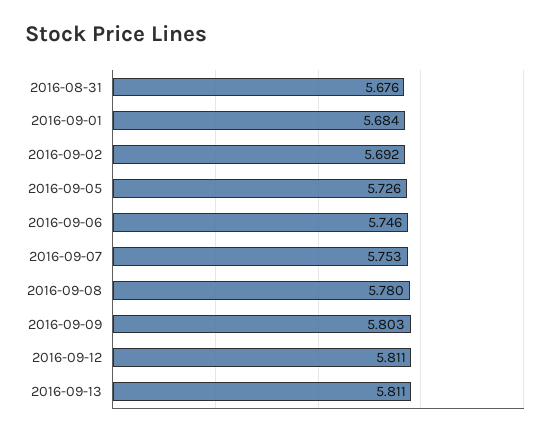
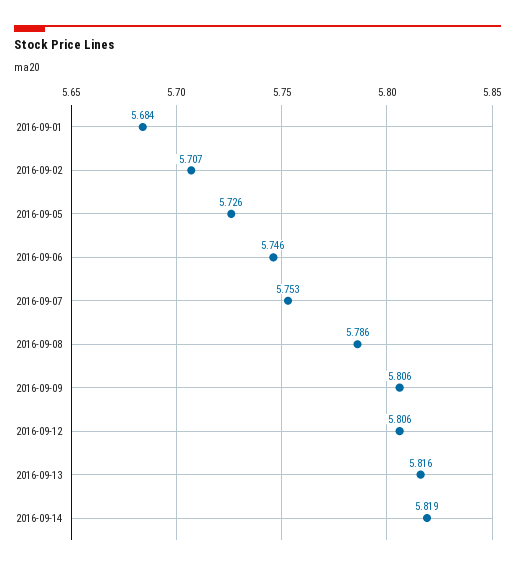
2016-08-31: 5.676 -> none
2016-09-02: 5.692 -> 5.707
2016-09-08: 5.78 -> 5.786
2016-09-09: 5.803 -> 5.806
2016-09-12: 5.811 -> 5.806
2016-09-13: 5.811 -> 5.816
2016-09-14: none -> 5.819

